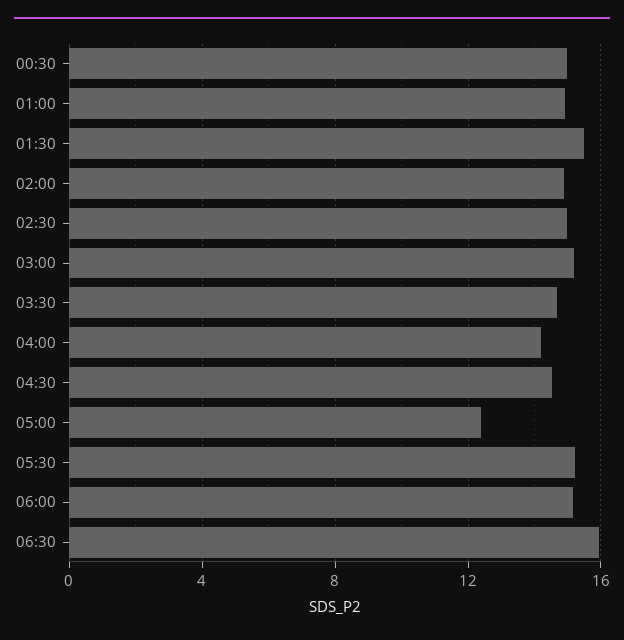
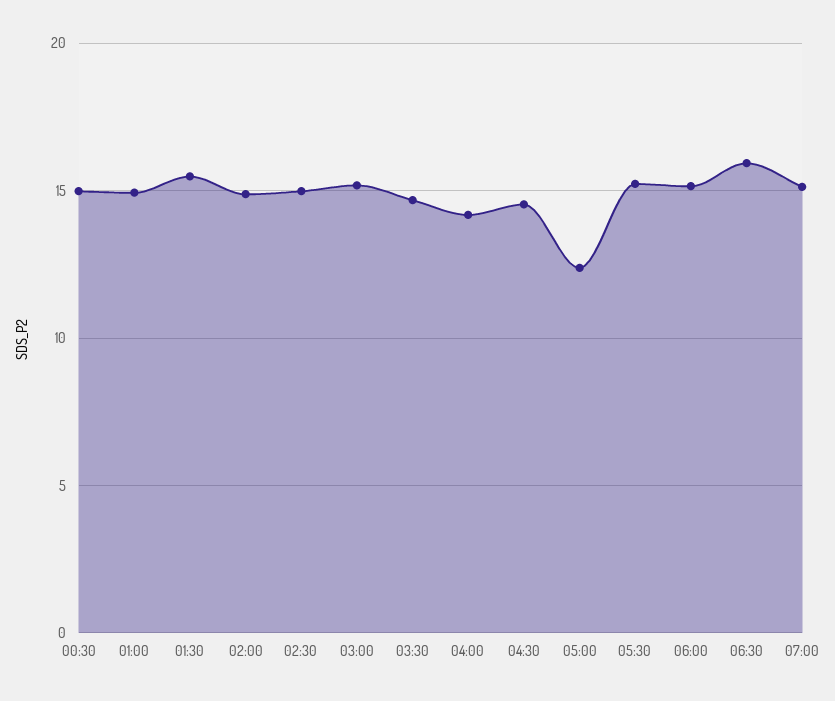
07:00: none -> 15

